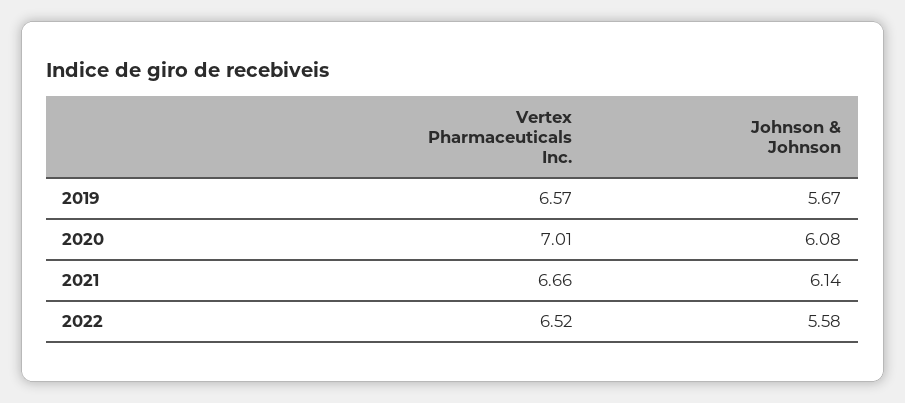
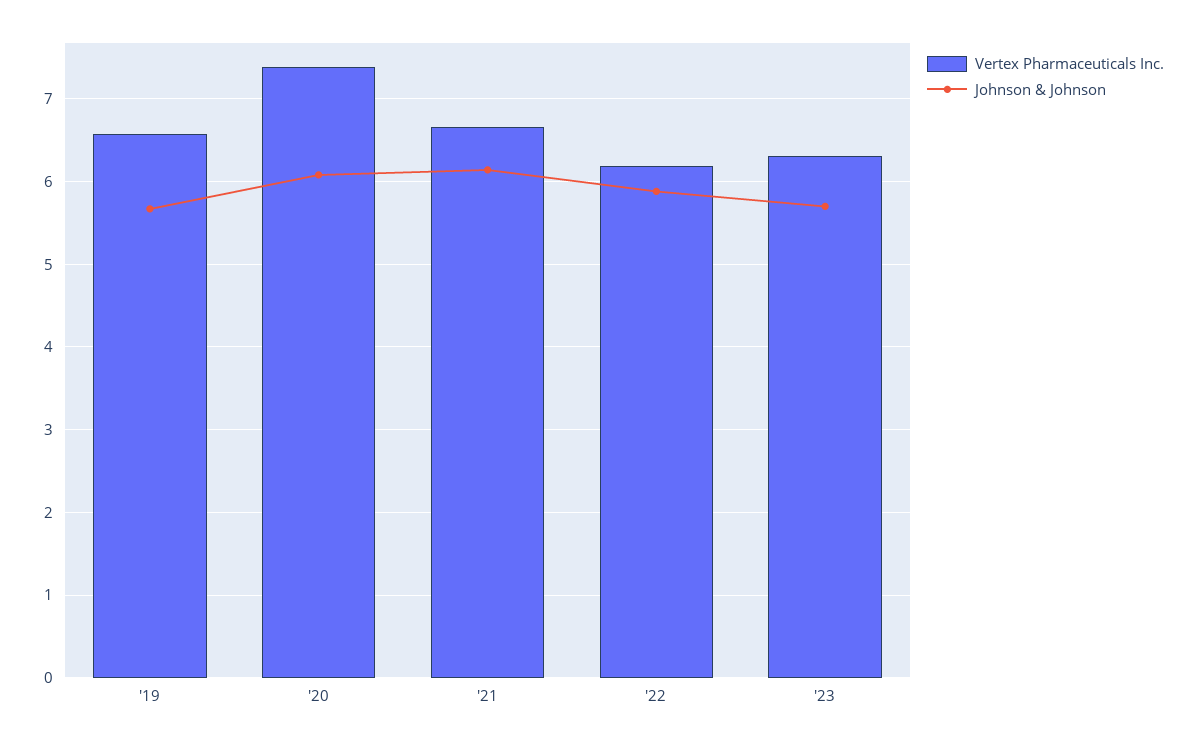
Vertex Pharmaceuticals Inc., 2020: 7.01 -> 7.4
Vertex Pharmaceuticals Inc., 2022: 6.52 -> 6.2
Johnson & Johnson, 2022: 5.58 -> 5.9
Vertex Pharmaceuticals Inc., '23: none -> 6.3
Johnson & Johnson, '23: none -> 5.7

